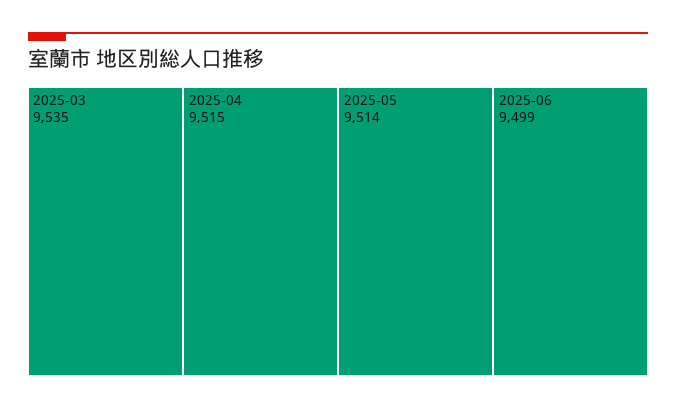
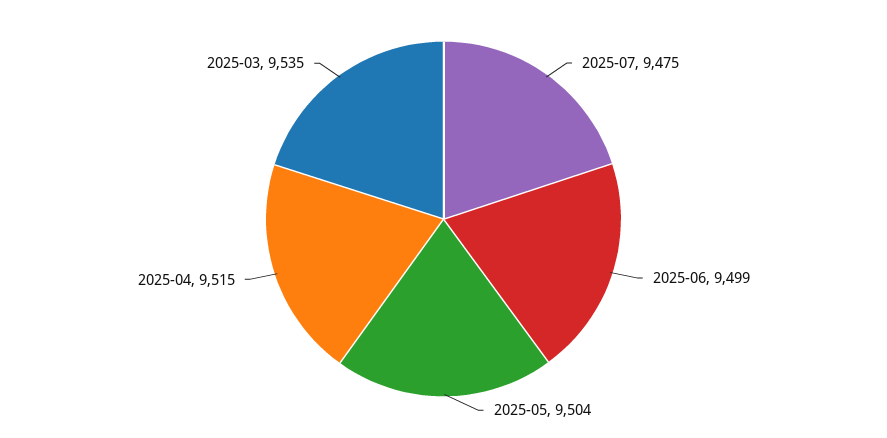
2025-05: 9514 -> 9504
2025-07: none -> 9475

